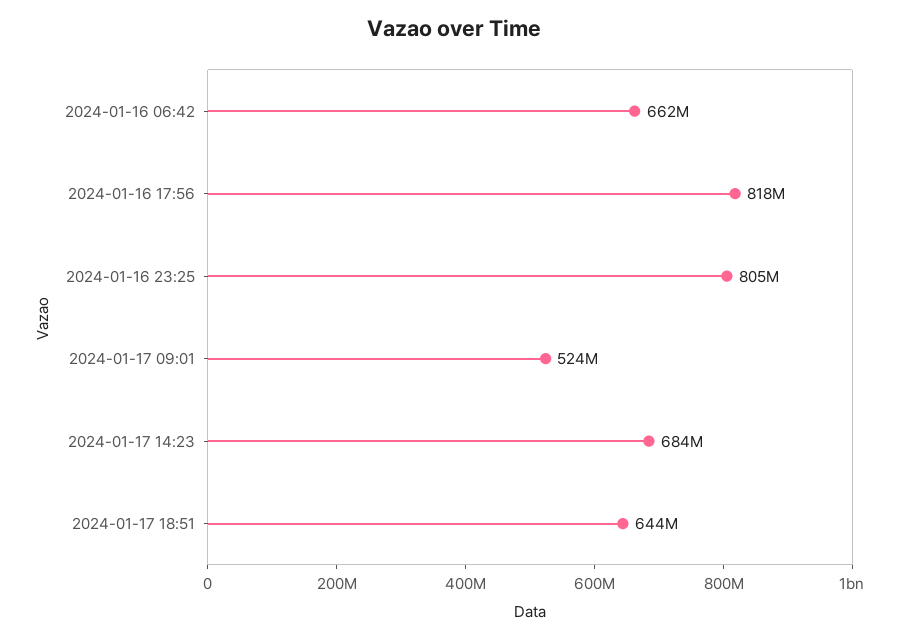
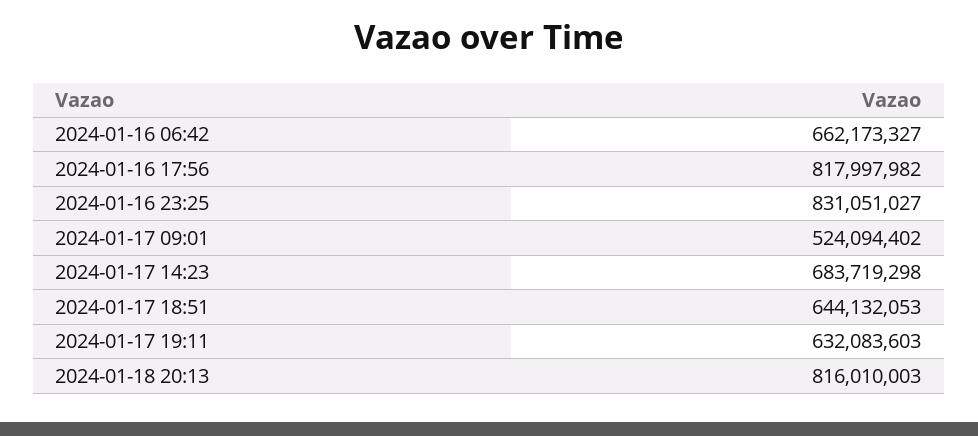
2024-01-16 23:25: 805000000 -> 831051027
2024-01-17 19:11: none -> 632083603
2024-01-18 20:13: none -> 816010003

